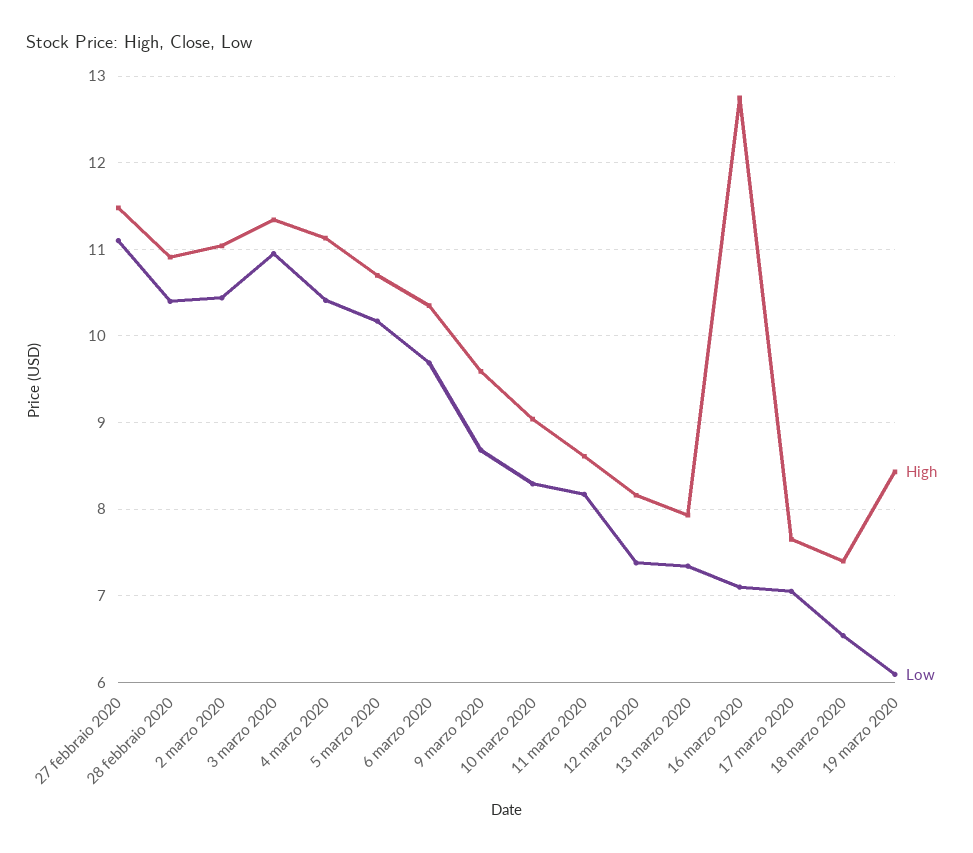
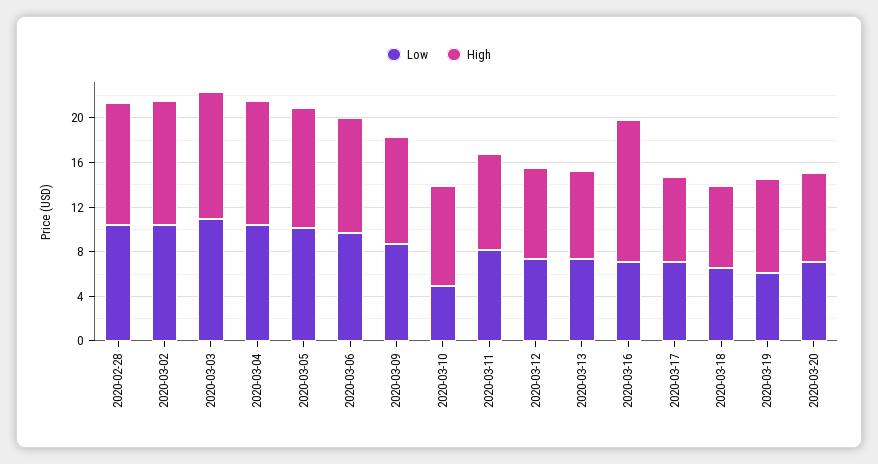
High, 27 febbraio 2020: 11.5 -> none
Low, 27 febbraio 2020: 11.1 -> none
Low, 10 marzo 2020: 8.3 -> 5
Low, 2020-03-20: none -> 7
High, 2020-03-20: none -> 8

